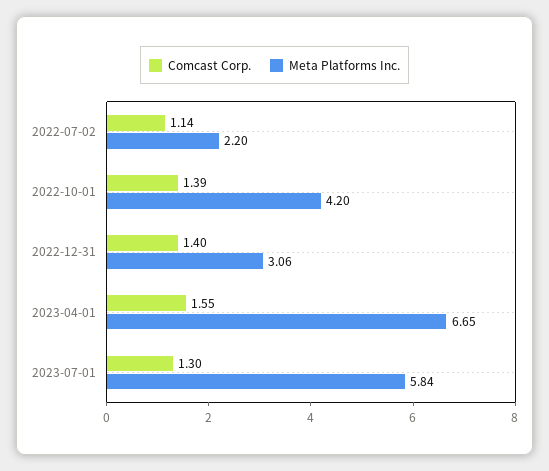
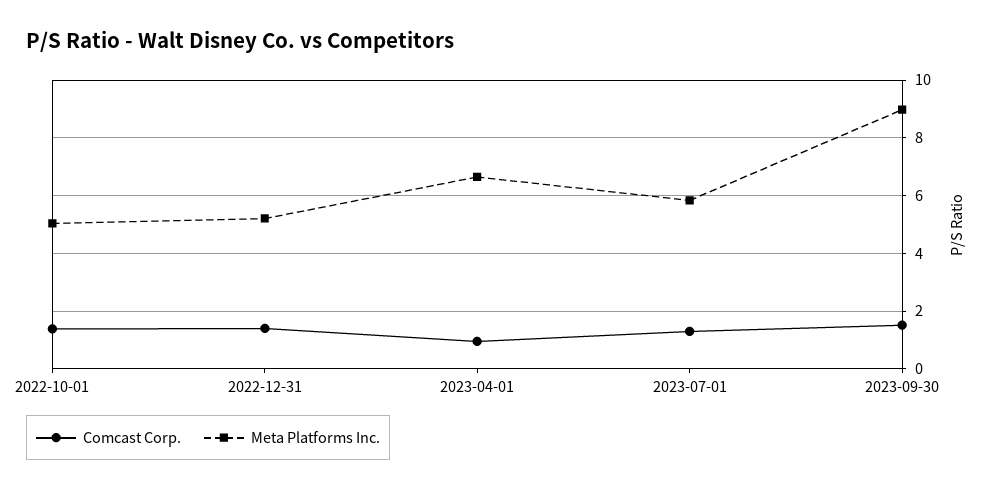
Comcast Corp., 2022-07-02: 1.14 -> none
Meta Platforms Inc., 2022-07-02: 2.2 -> none
Meta Platforms Inc., 2022-10-01: 4.2 -> 5
Meta Platforms Inc., 2022-12-31: 3.06 -> 5.25
Comcast Corp., 2023-04-01: 1.55 -> 1
Comcast Corp., 2023-09-30: none -> 1.5
Meta Platforms Inc., 2023-09-30: none -> 9

